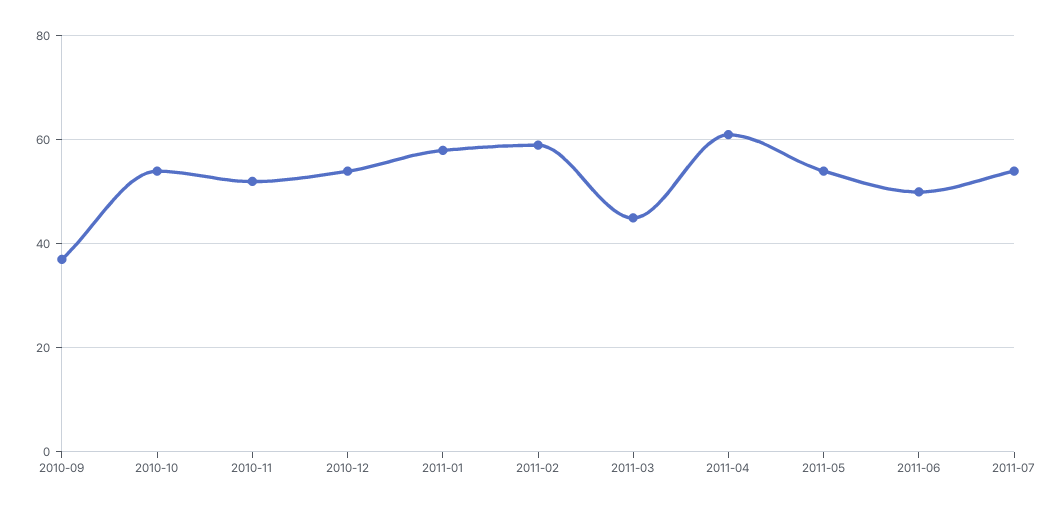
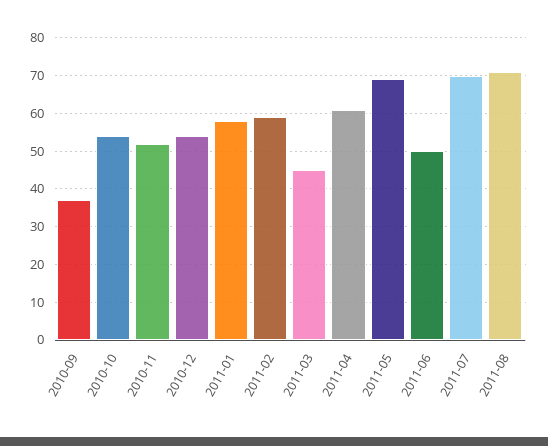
2011-05: 55 -> 70
2011-07: 55 -> 70
2011-08: none -> 70

